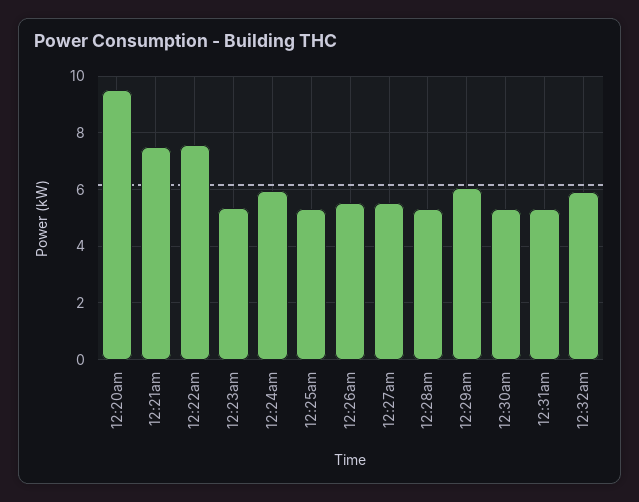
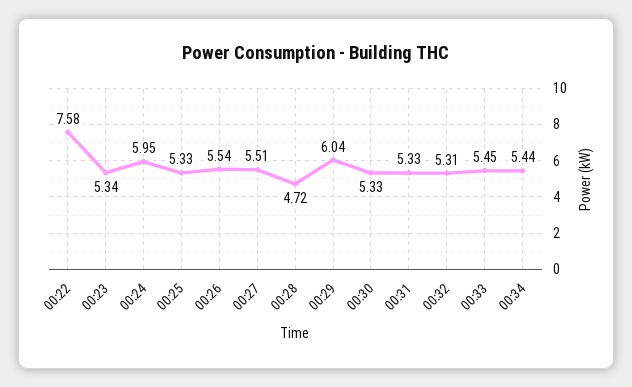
12:20am: 9.5 -> none
12:21am: 7.5 -> none
12:28am: 5.25 -> 4.72
12:32am: 6 -> 5.31
00:33: none -> 5.45
00:34: none -> 5.44

